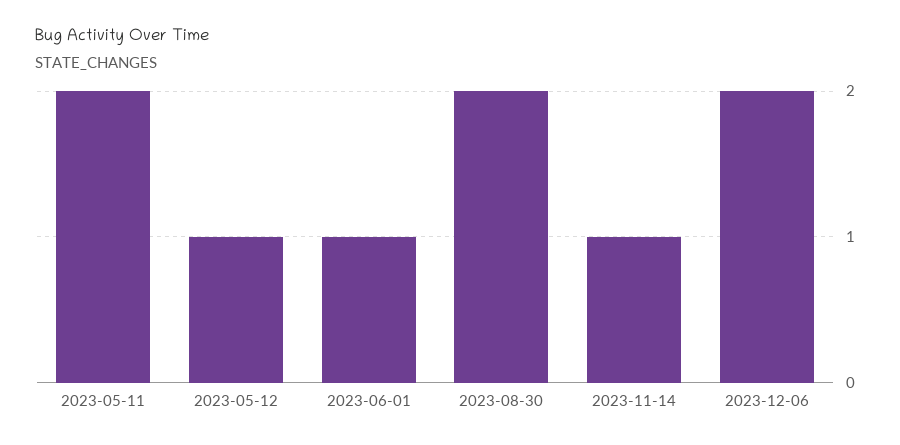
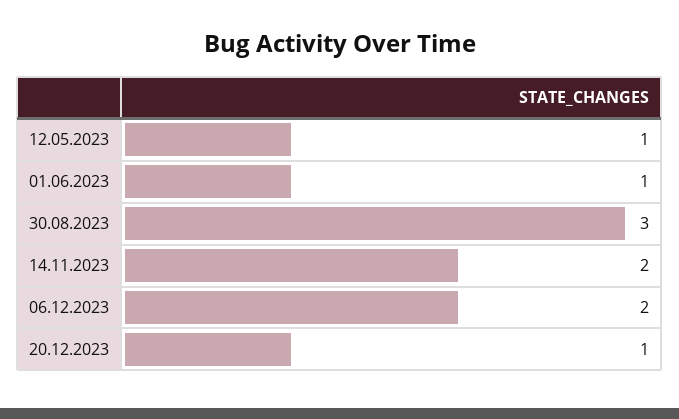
2023-05-11: 2 -> none
2023-08-30: 2 -> 3
2023-11-14: 1 -> 2
20.12.2023: none -> 1

